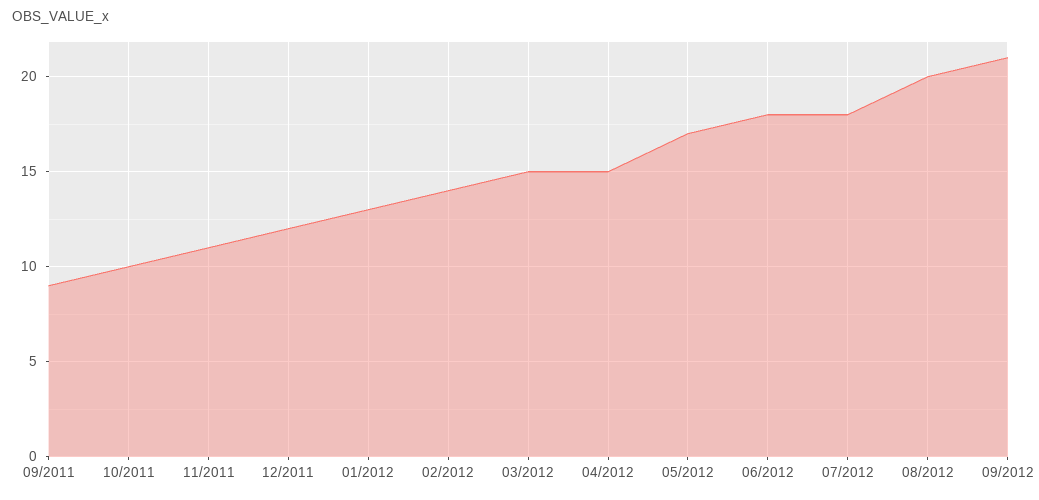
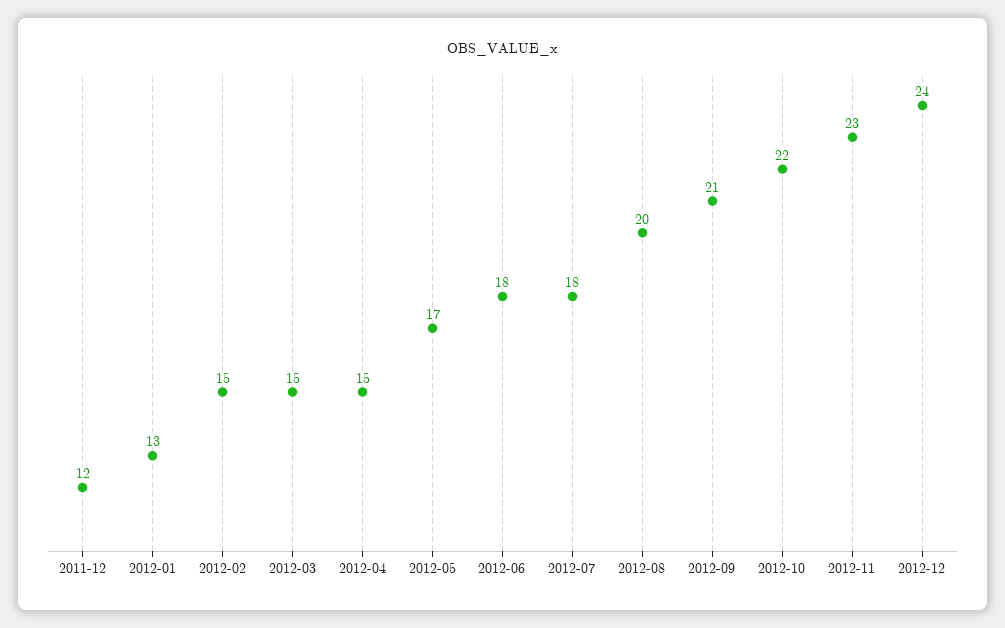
09/2011: 9 -> none
10/2011: 10 -> none
11/2011: 11 -> none
02/2012: 14 -> 15
2012-10: none -> 22
2012-11: none -> 23
2012-12: none -> 24

